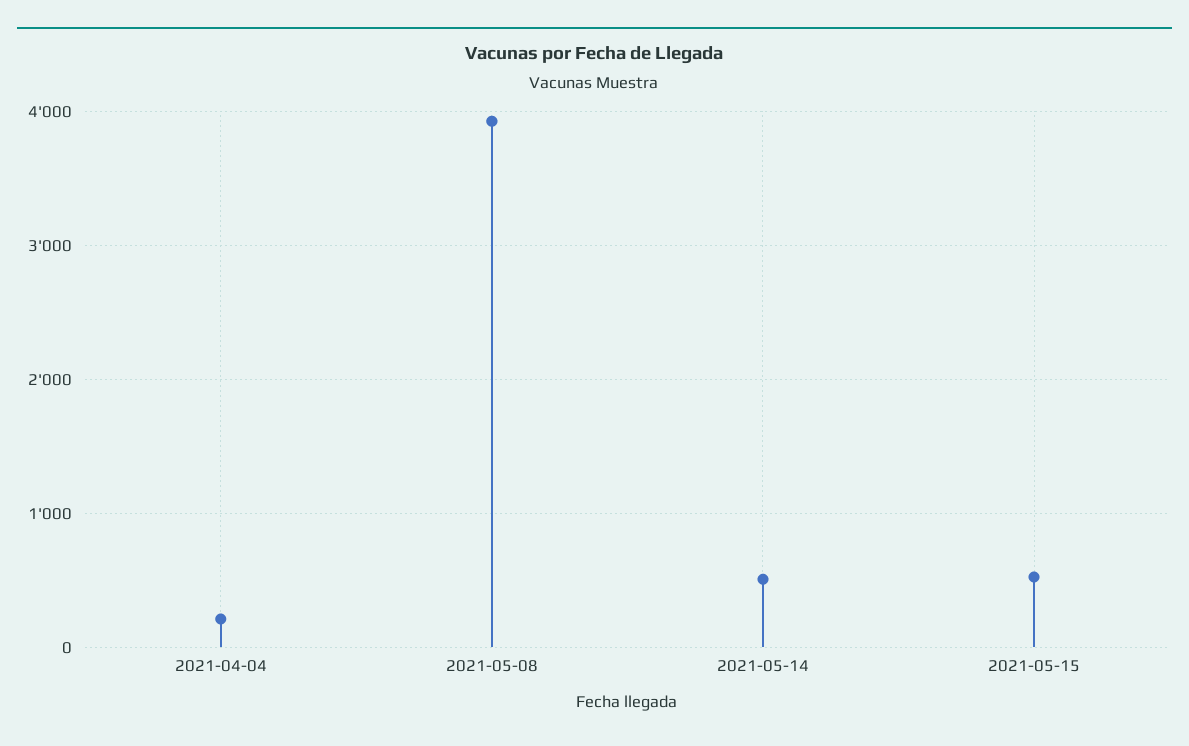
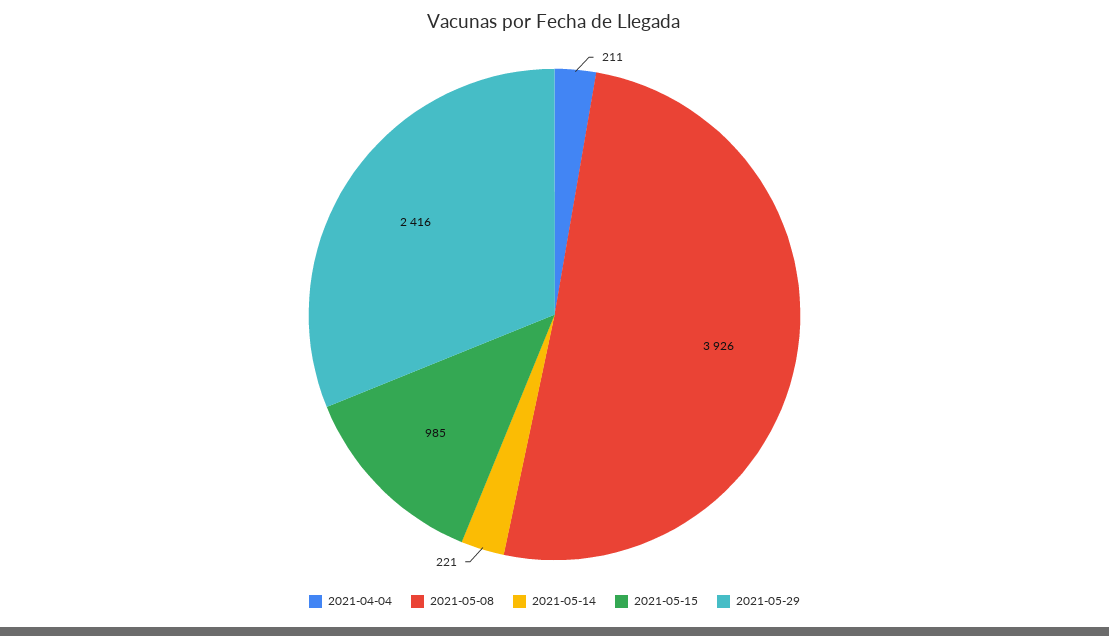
2021-05-14: 500 -> 221
2021-05-15: 500 -> 985
2021-05-29: none -> 2416

